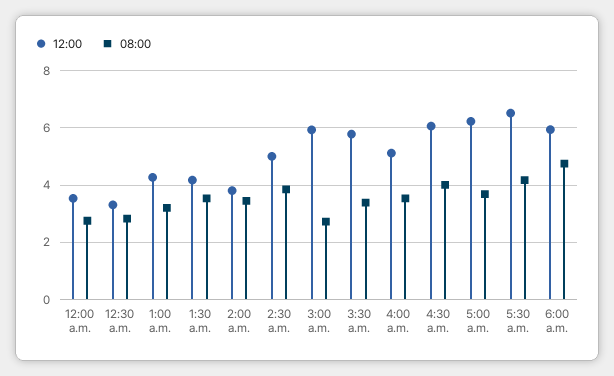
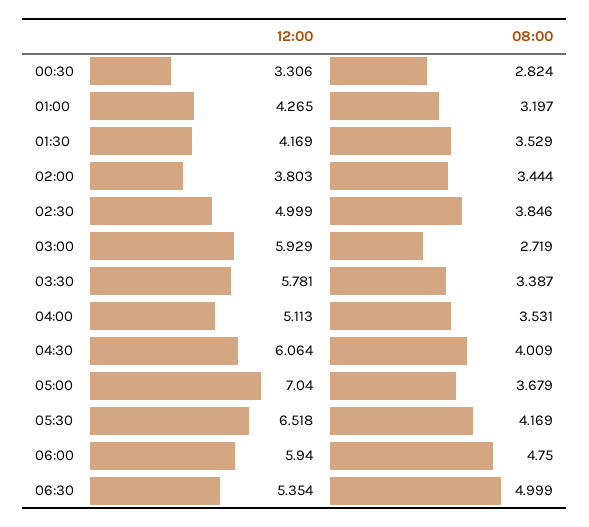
12:00, 12:00 a.m.: 3.5 -> none
08:00, 12:00 a.m.: 2.75 -> none
12:00, 5:00 a.m.: 6.25 -> 7.04
12:00, 06:30: none -> 5.354
08:00, 06:30: none -> 4.999

